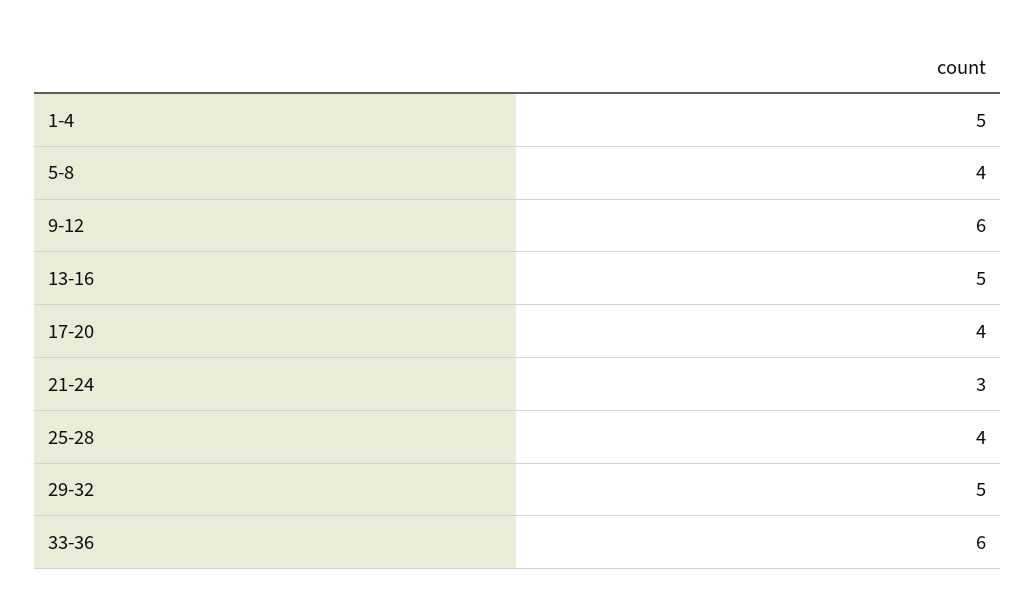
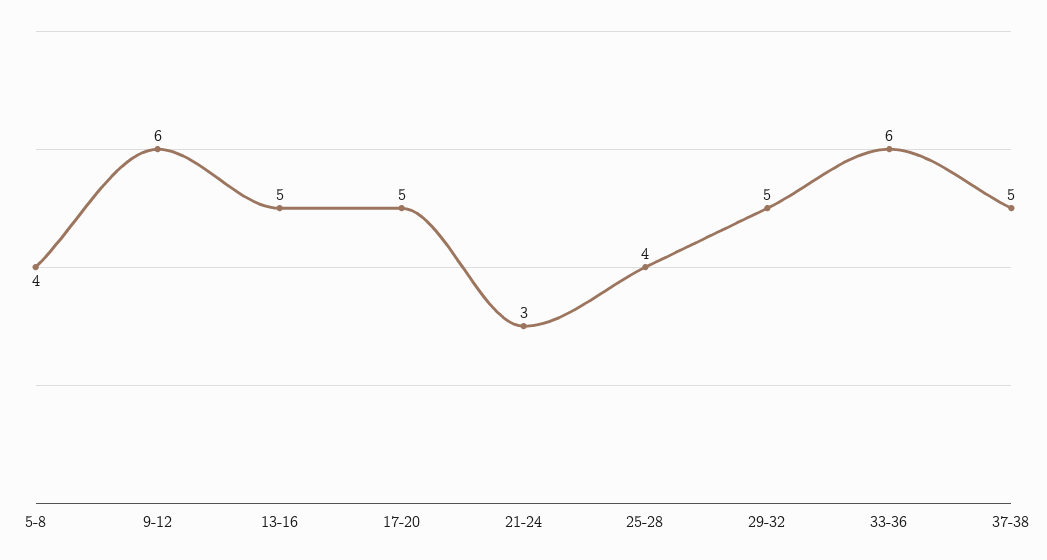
1-4: 5 -> none
17-20: 4 -> 5
37-38: none -> 5

